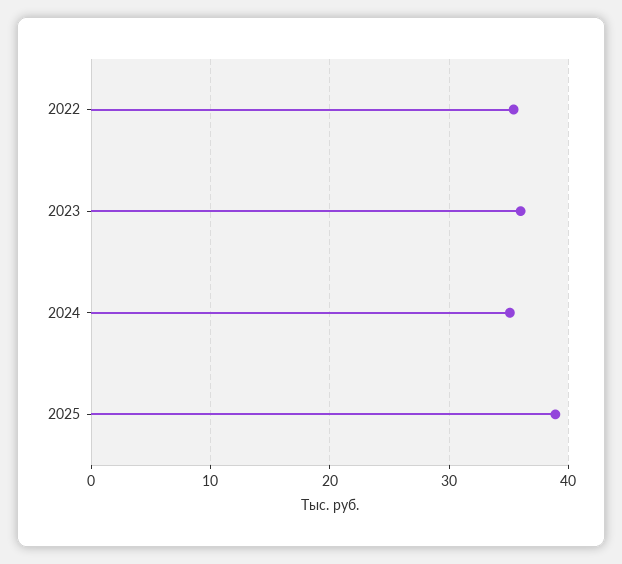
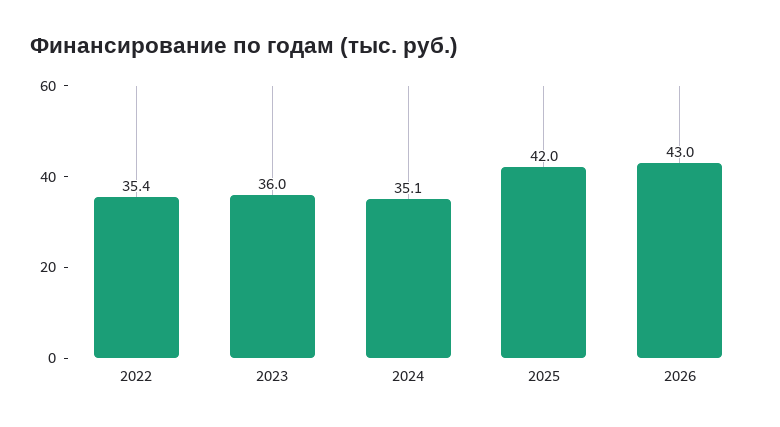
2025: 39 -> 42
2026: none -> 43

